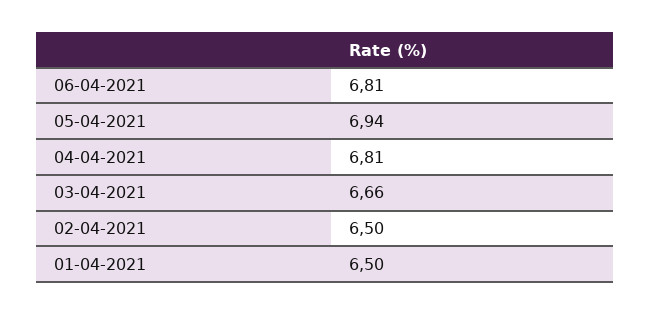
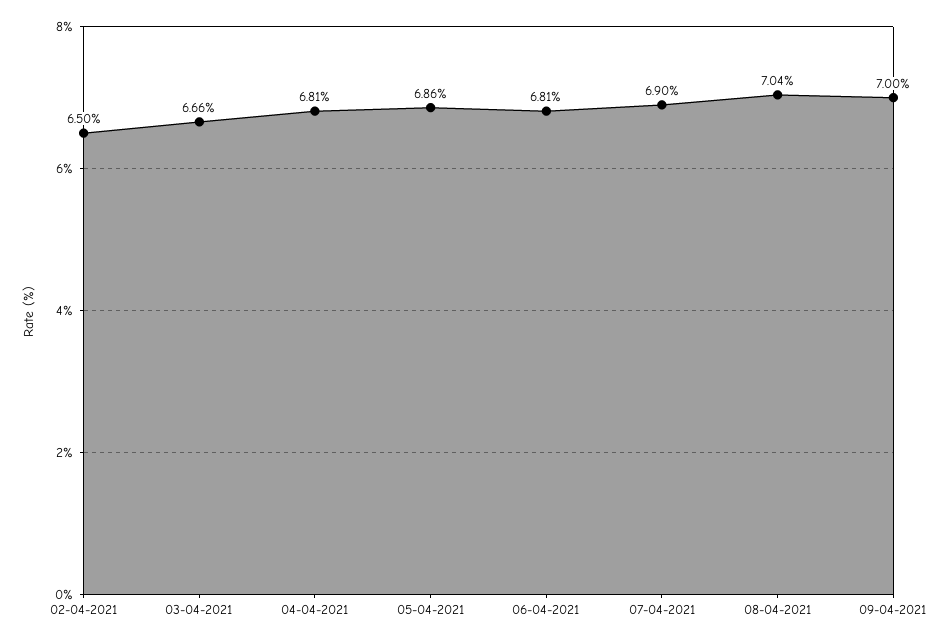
05-04-2021: 6.94 -> 6.86
01-04-2021: 6.5 -> none
07-04-2021: none -> 6.9
08-04-2021: none -> 7.04
09-04-2021: none -> 7

